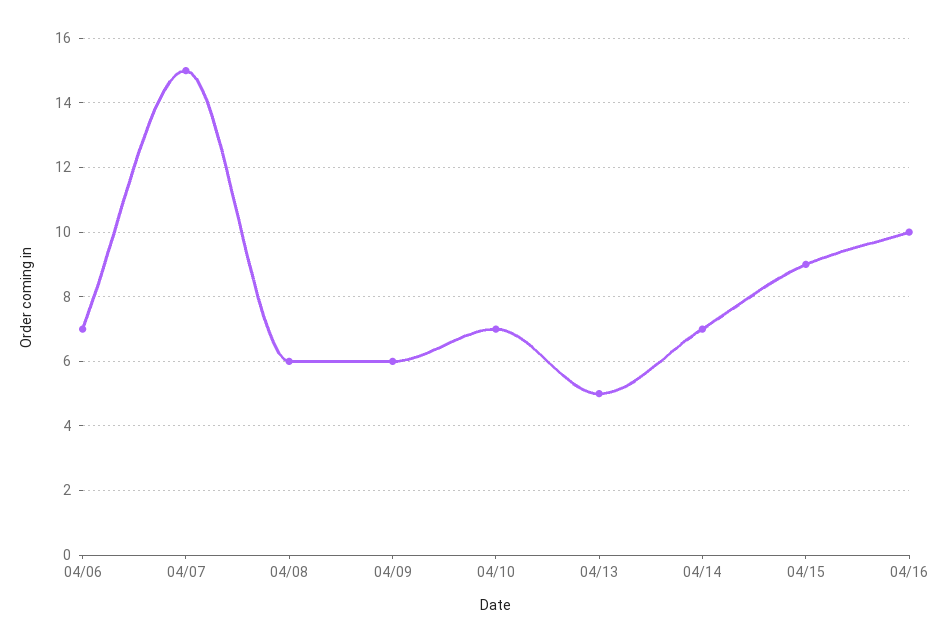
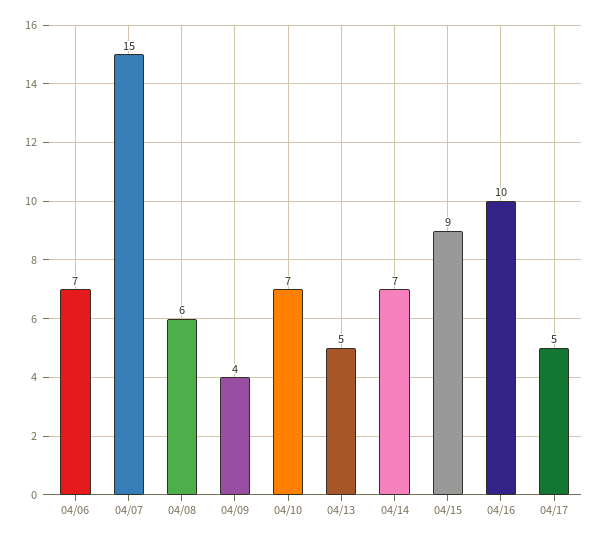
04/09: 6 -> 4
04/17: none -> 5

